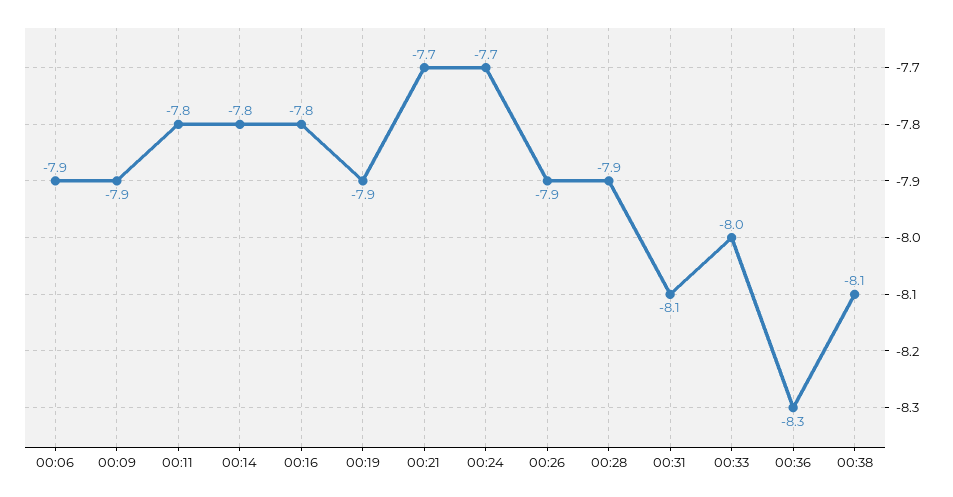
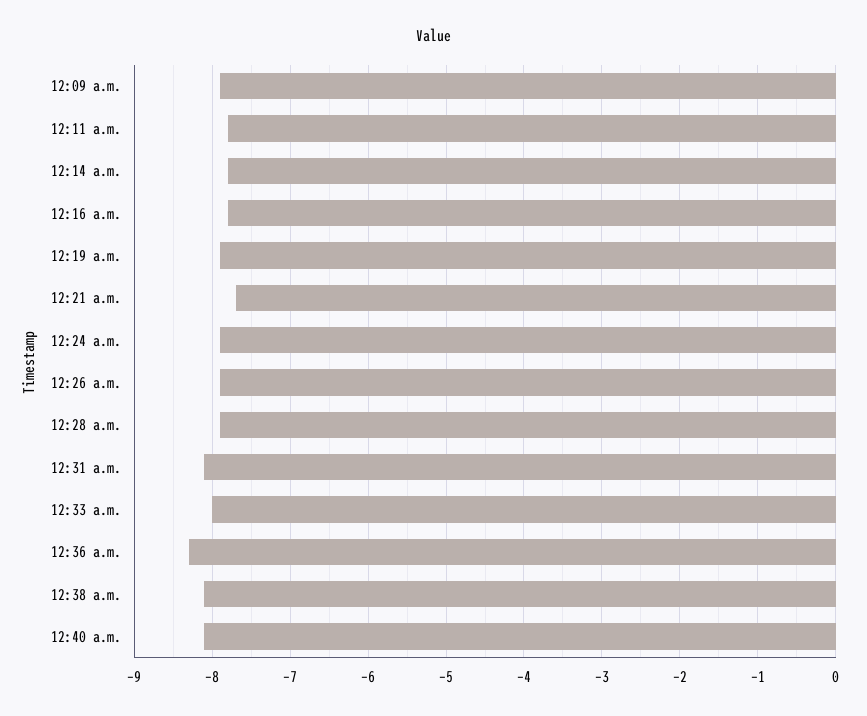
00:06: -7.9 -> none
00:24: -7.7 -> -7.9
12:40 a.m.: none -> -8.1

